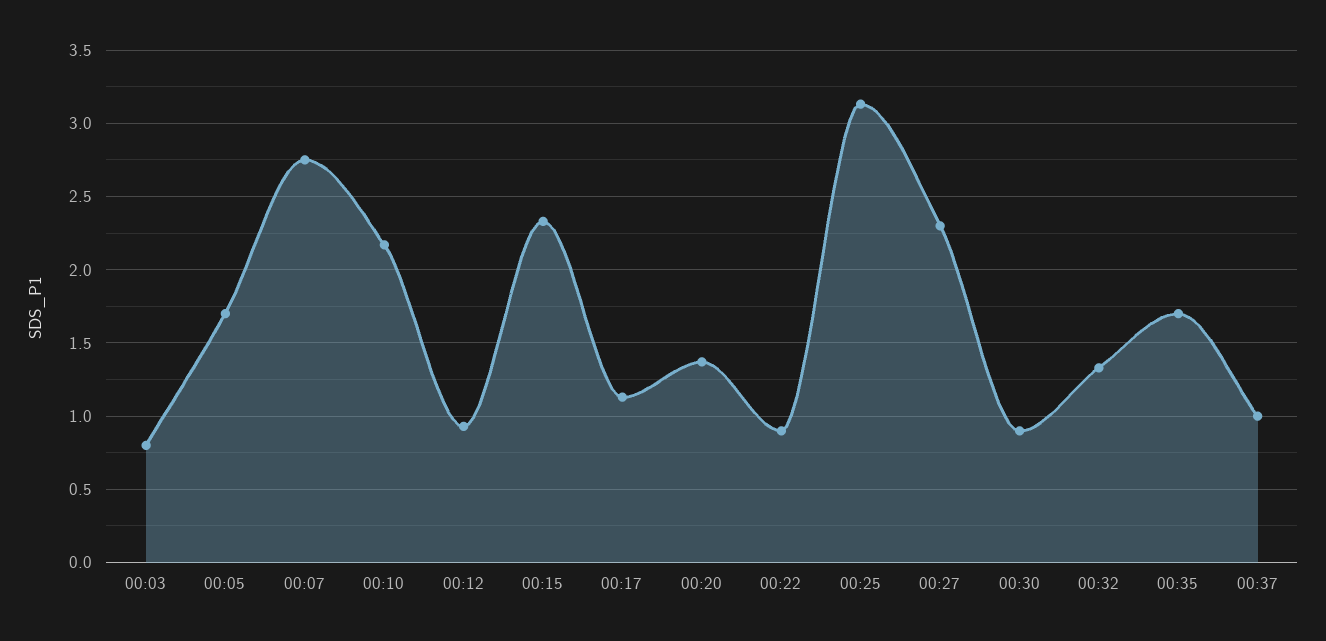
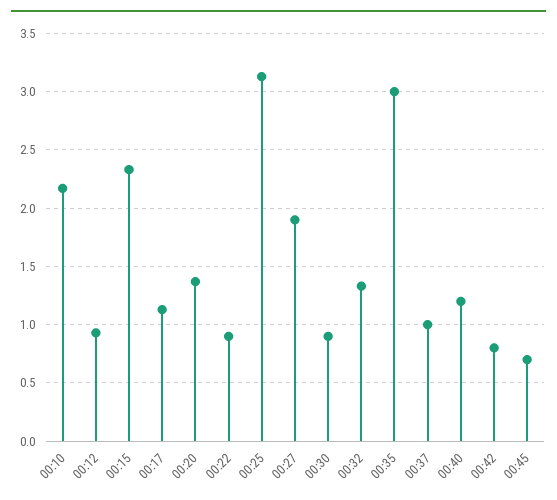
00:03: 0.8 -> none
00:05: 1.7 -> none
00:07: 2.75 -> none
00:27: 2.3 -> 1.9
00:35: 1.7 -> 3
00:40: none -> 1.2
00:42: none -> 0.8
00:45: none -> 0.7

